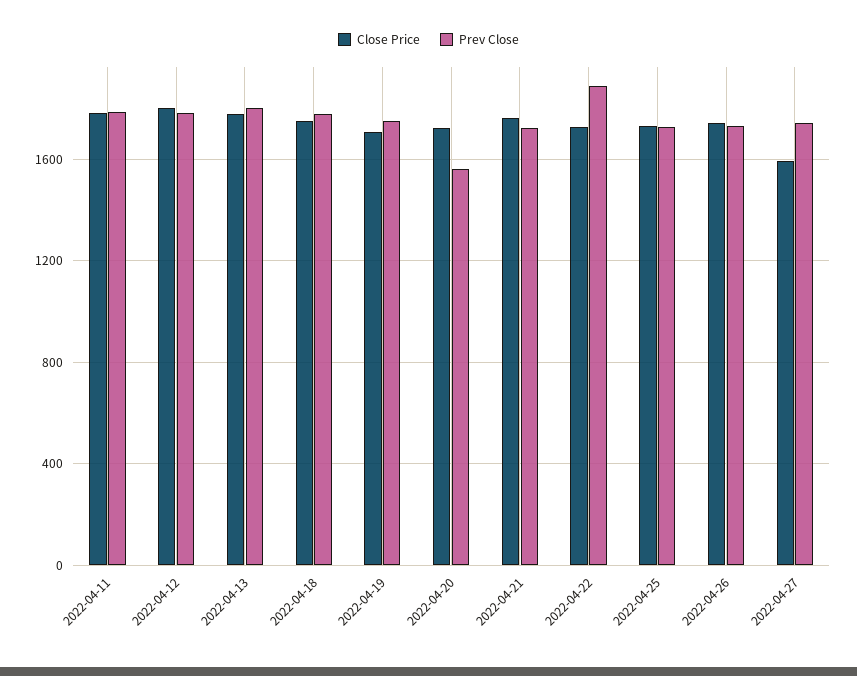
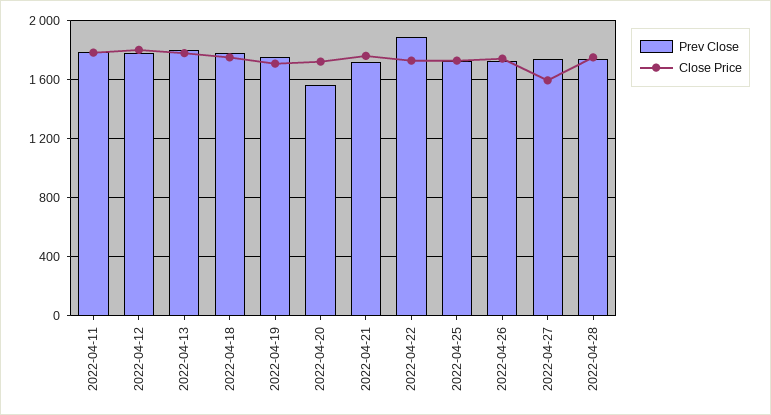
Prev Close, 2022-04-28: none -> 1750
Close Price, 2022-04-28: none -> 1750

